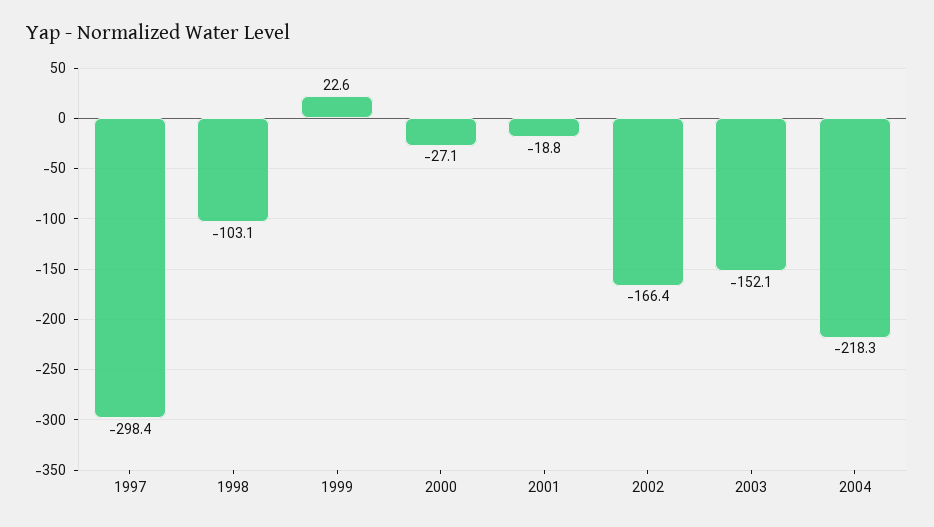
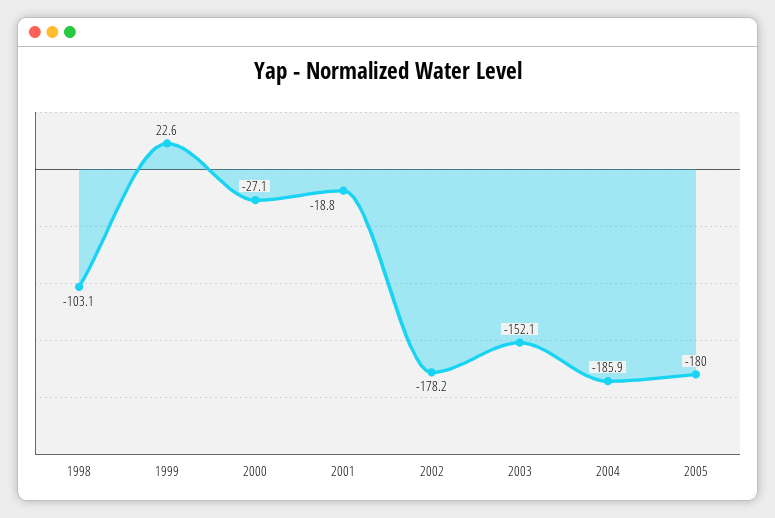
1997: -298.4 -> none
2002: -166.4 -> -178.2
2004: -218.3 -> -185.9
2005: none -> -180

